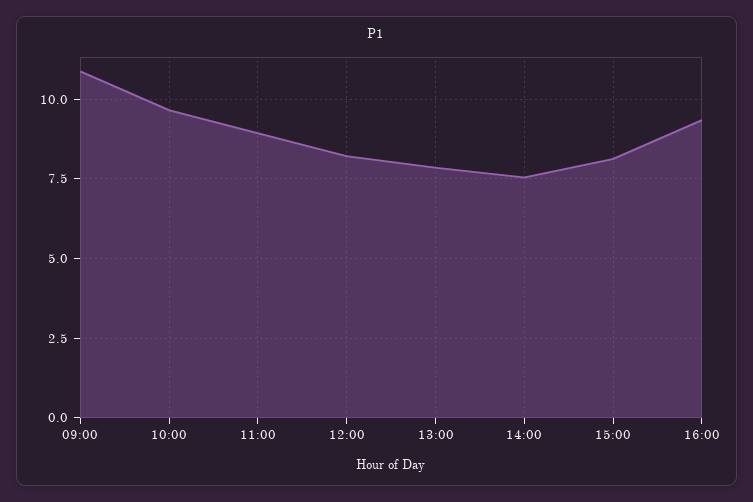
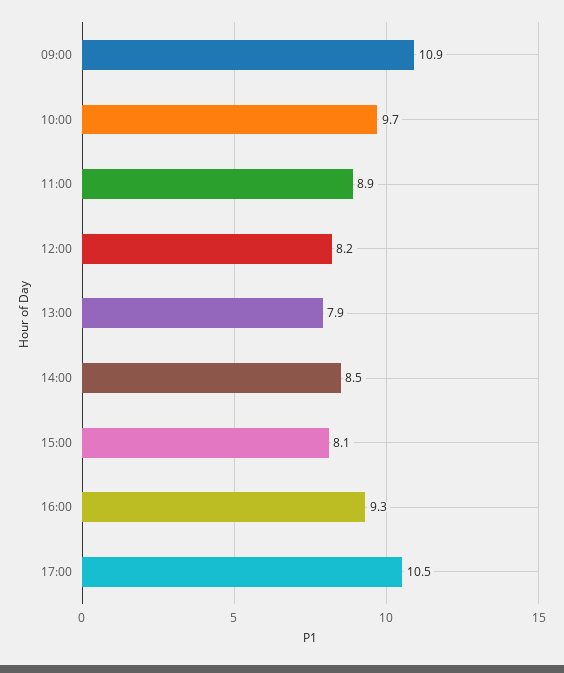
14:00: 7.5 -> 8.5
17:00: none -> 10.5

